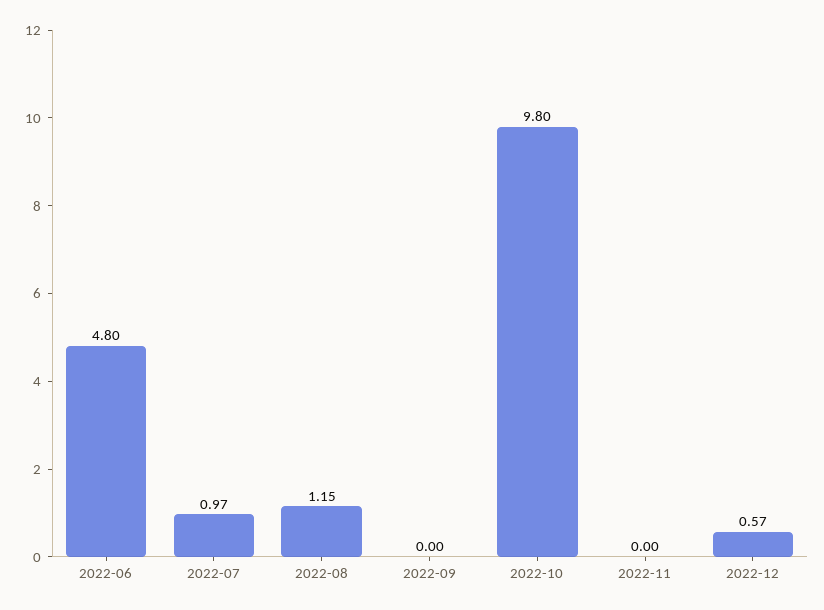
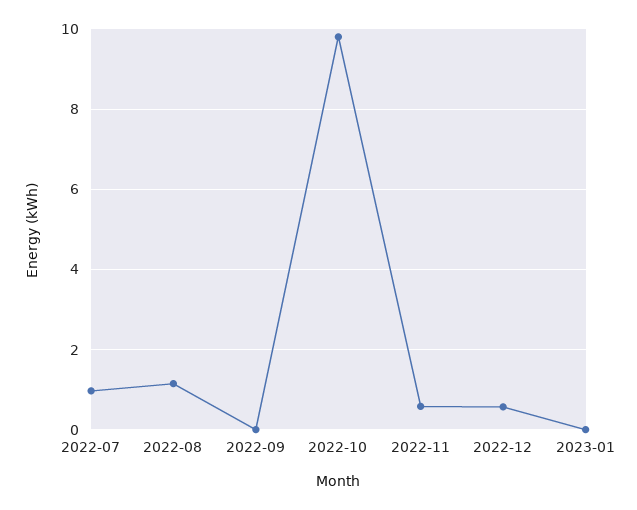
2022-06: 4.8 -> none
2022-11: 0 -> 0.6
2023-01: none -> 0

